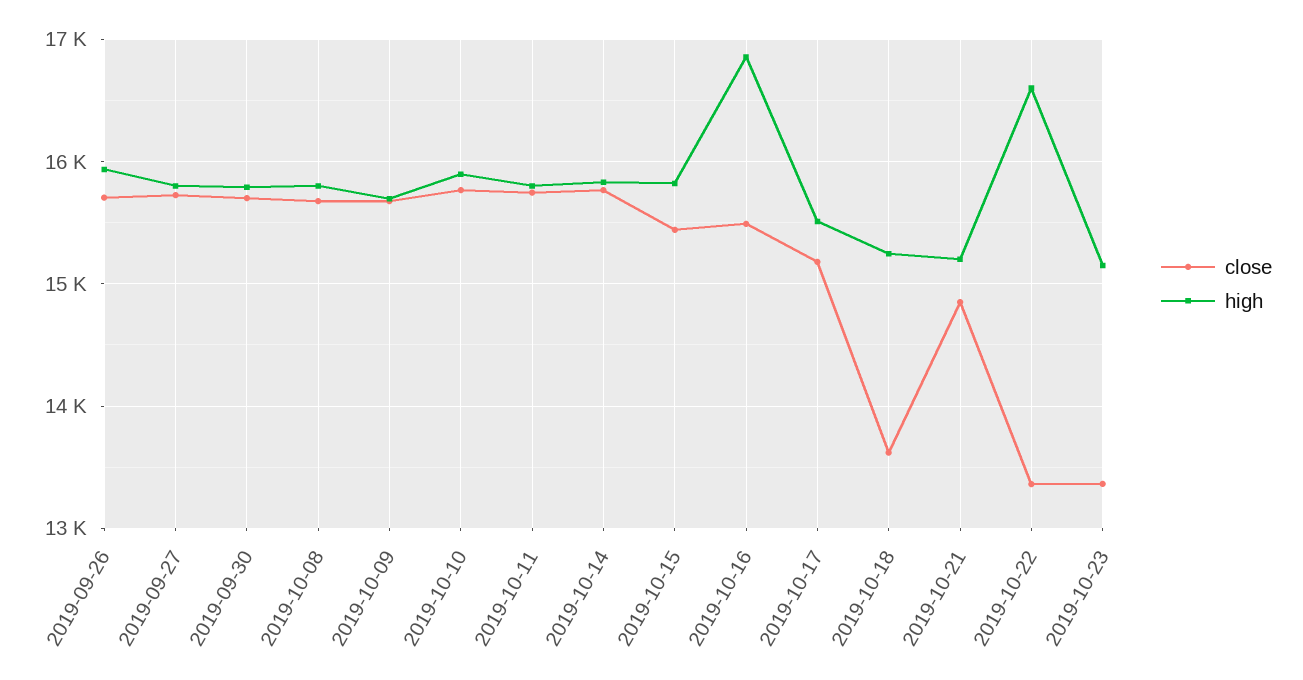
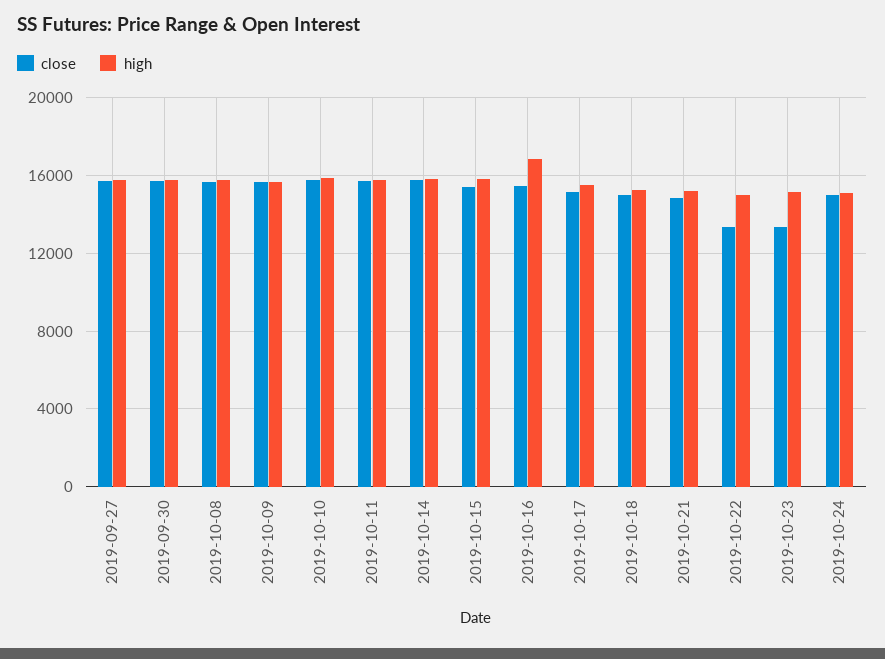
close, 2019-09-26: 15700 -> none
high, 2019-09-26: 15900 -> none
close, 2019-10-18: 13600 -> 15000
high, 2019-10-22: 16600 -> 15000
close, 2019-10-24: none -> 15000
high, 2019-10-24: none -> 15000

